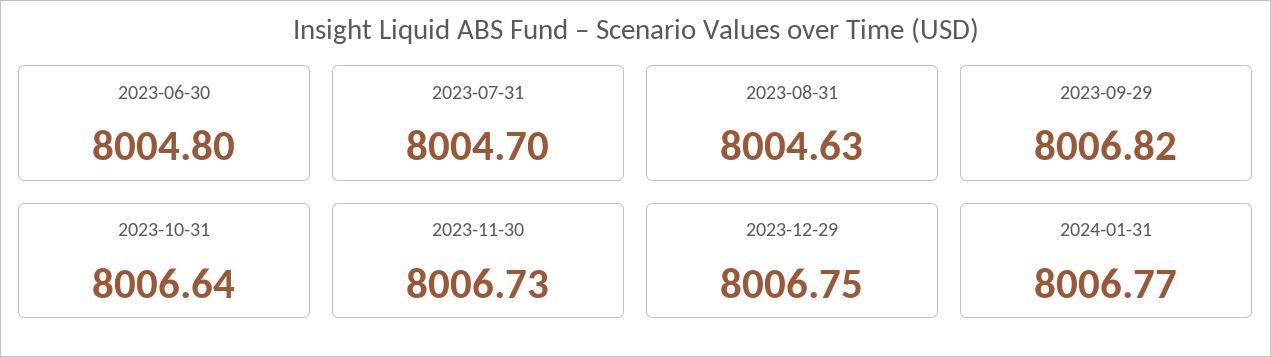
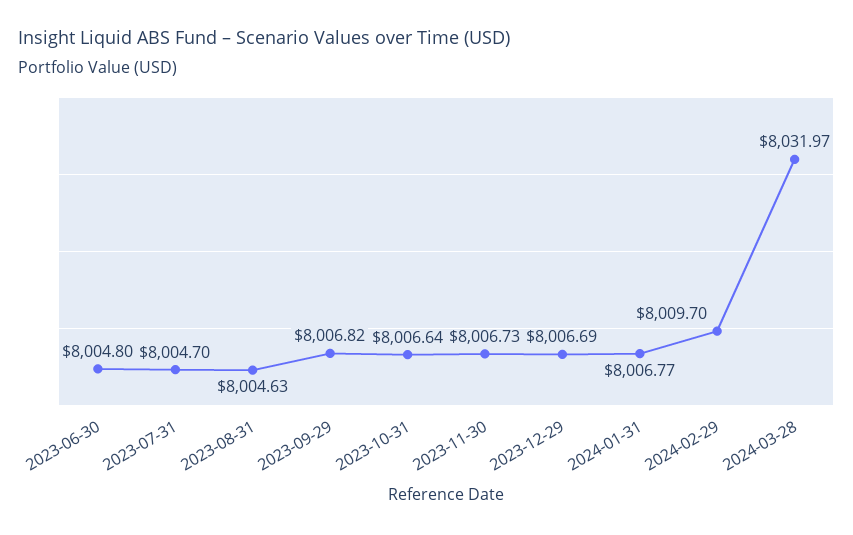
2023-12-29: 8006.75 -> 8006.69
2024-02-29: none -> 8009.7
2024-03-28: none -> 8031.97

